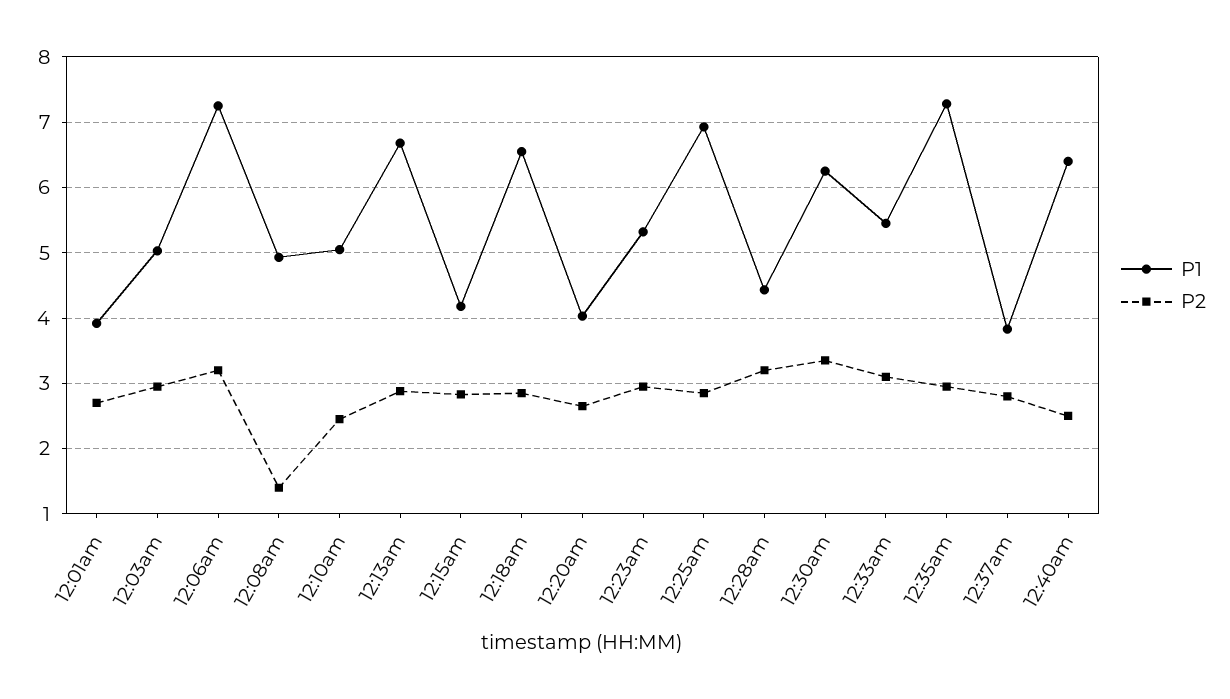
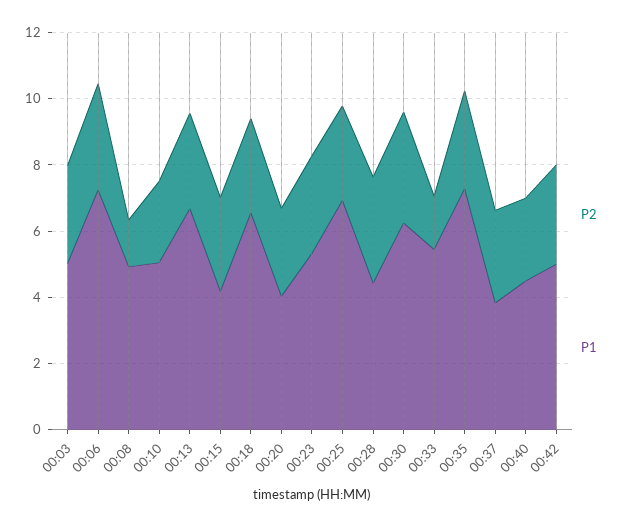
P1, 12:01am: 3.9 -> none
P2, 12:01am: 2.7 -> none
P2, 12:33am: 3.1 -> 1.5
P1, 12:40am: 6.4 -> 4.5
P2, 00:42: none -> 3
P1, 00:42: none -> 5

